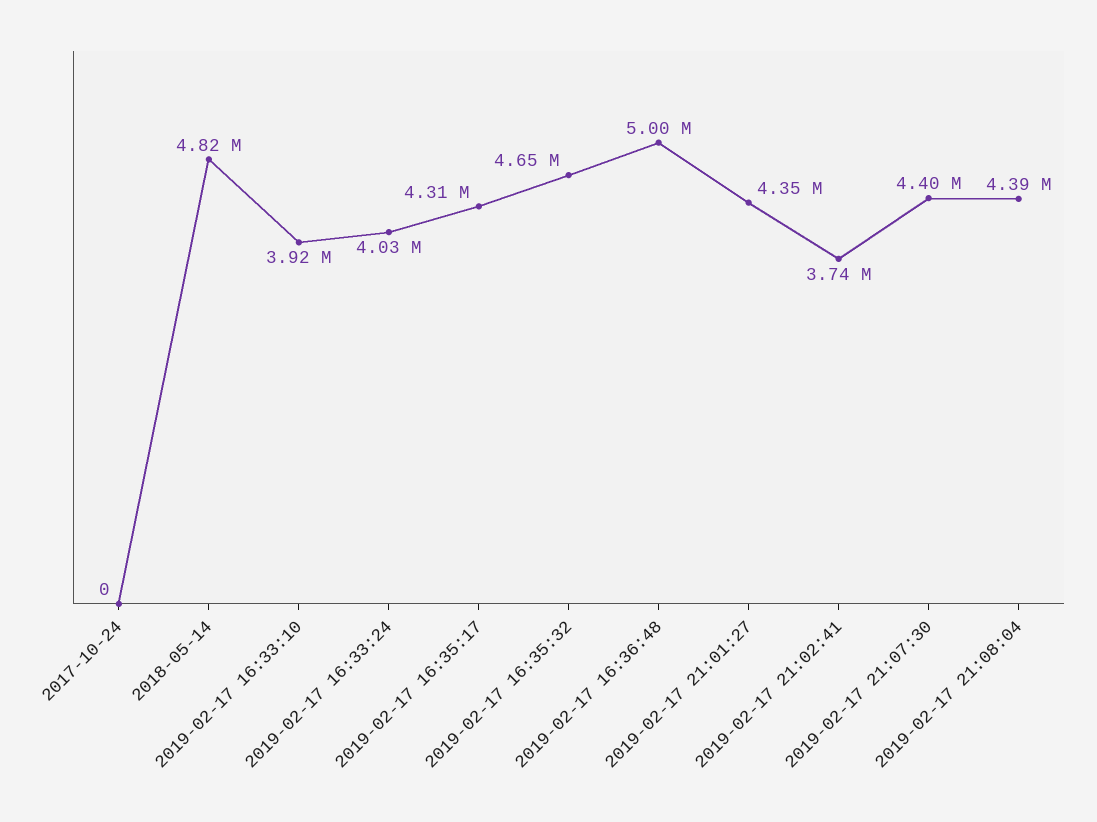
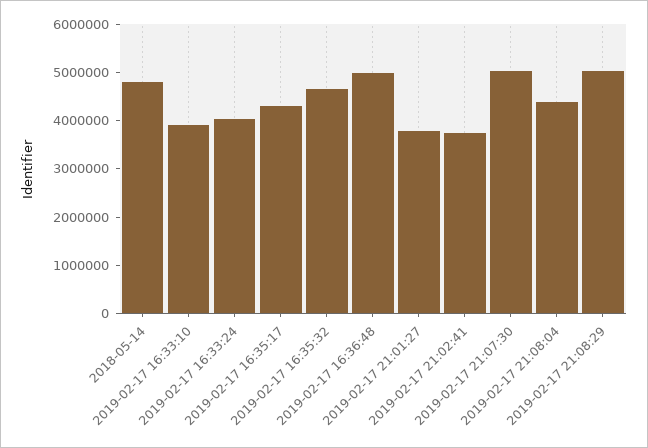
2017-10-24: 0 -> none
2019-02-17 21:01:27: 4350000 -> 3800000
2019-02-17 21:07:30: 4400000 -> 5000000
2019-02-17 21:08:29: none -> 5000000

